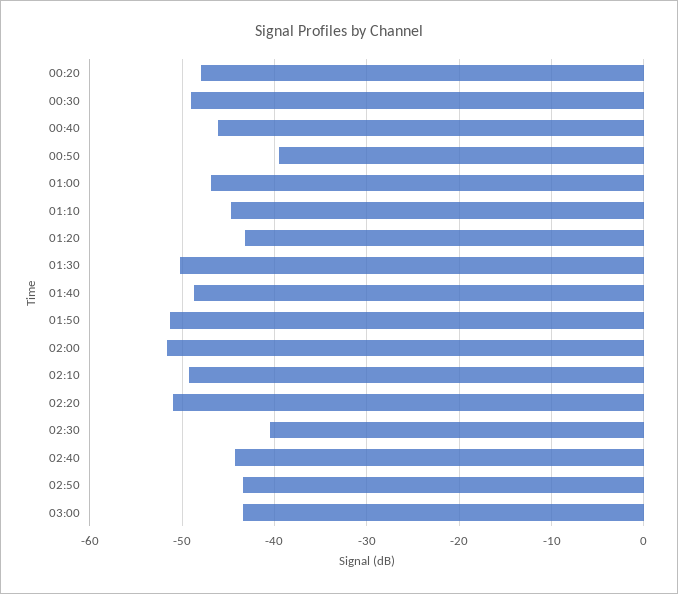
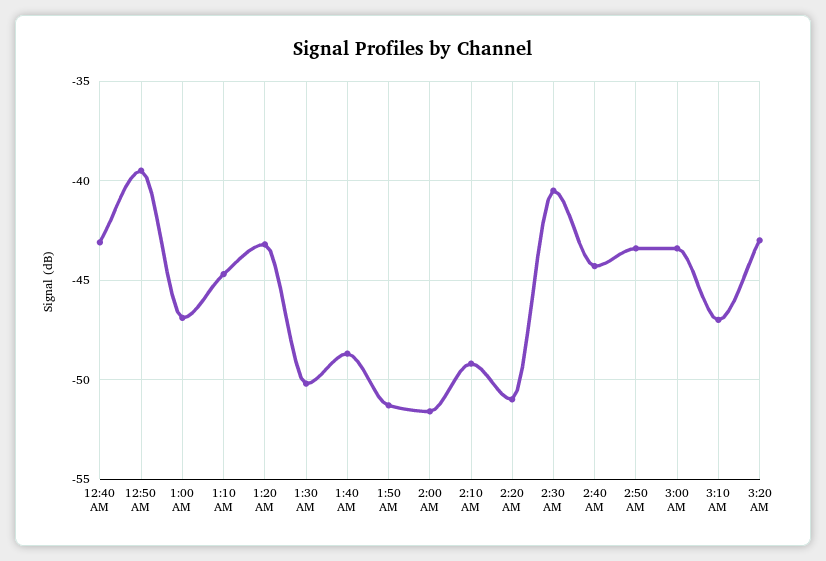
00:20: -48 -> none
00:30: -49 -> none
00:40: -46 -> -43
3:10 AM: none -> -47
3:20 AM: none -> -43

